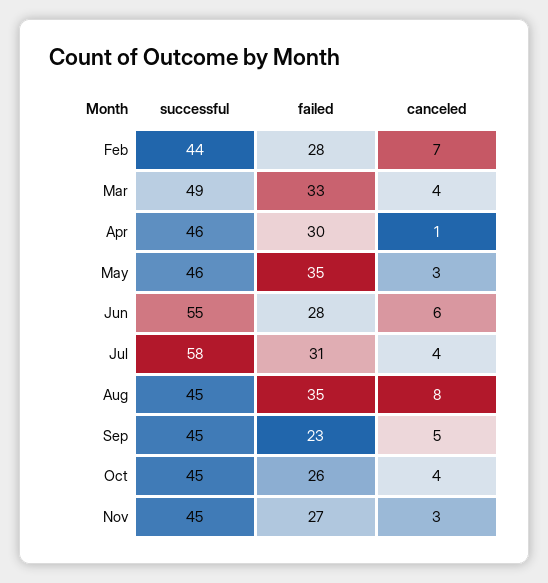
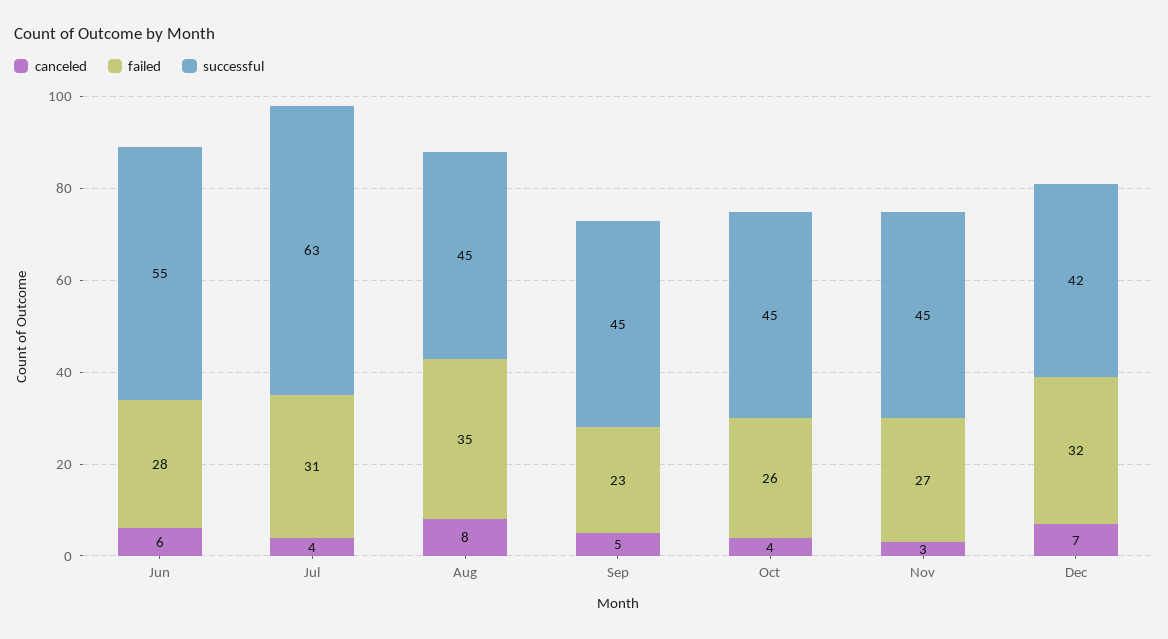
successful, Feb: 44 -> none
failed, Feb: 28 -> none
canceled, Feb: 7 -> none
successful, Mar: 49 -> none
failed, Mar: 33 -> none
canceled, Mar: 4 -> none
successful, Apr: 46 -> none
failed, Apr: 30 -> none
canceled, Apr: 1 -> none
successful, May: 46 -> none
failed, May: 35 -> none
canceled, May: 3 -> none
successful, Jul: 58 -> 63
canceled, Dec: none -> 7
failed, Dec: none -> 32
successful, Dec: none -> 42

